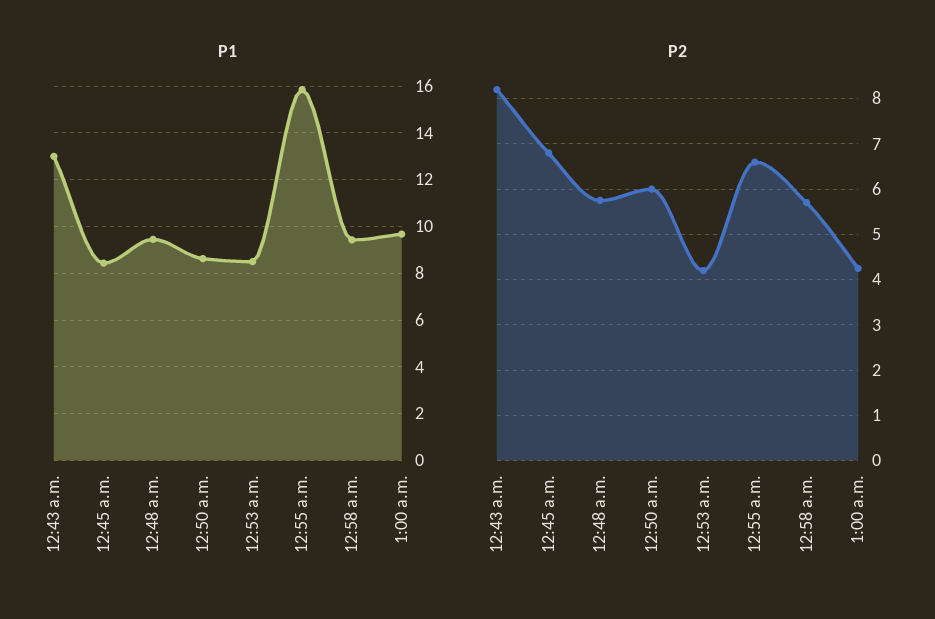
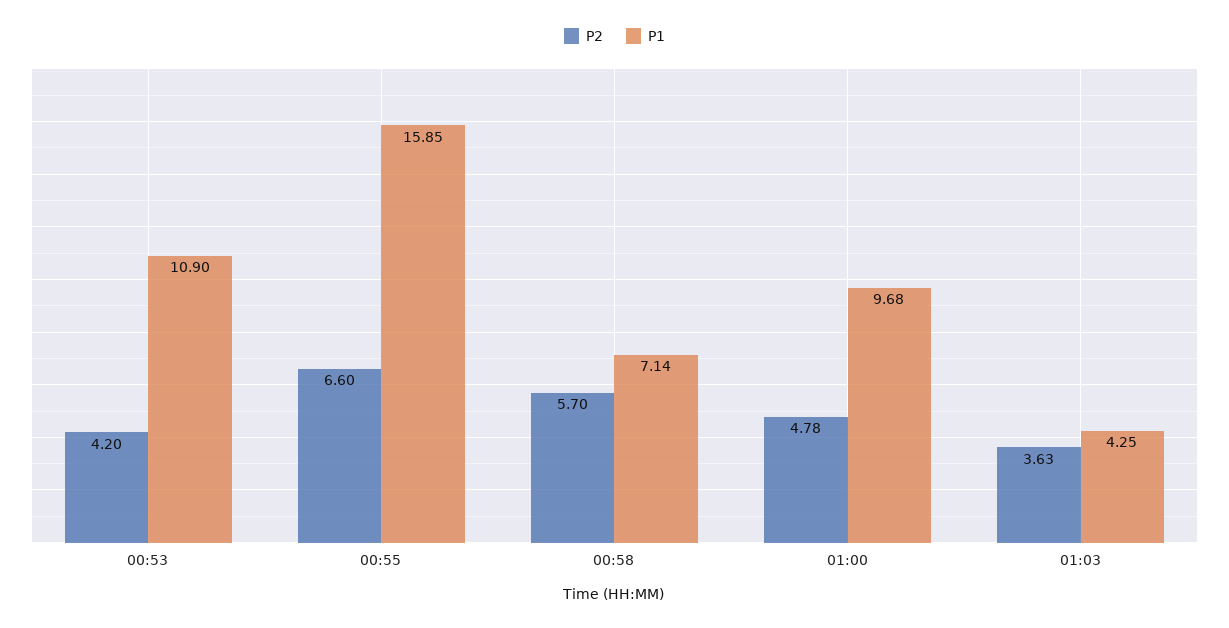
P1, 12:43 a.m.: 13 -> none
P1, 12:45 a.m.: 8.5 -> none
P1, 12:48 a.m.: 9.5 -> none
P1, 12:50 a.m.: 8.5 -> none
P1, 12:53 a.m.: 8.5 -> 10.9
P1, 12:58 a.m.: 9.5 -> 7.14
P2, 12:43 a.m.: 8.2 -> none
P2, 12:45 a.m.: 6.8 -> none
P2, 12:48 a.m.: 5.8 -> none
P2, 12:50 a.m.: 6 -> none
P2, 1:00 a.m.: 4.2 -> 4.78
P2, 01:03: none -> 3.63
P1, 01:03: none -> 4.25

